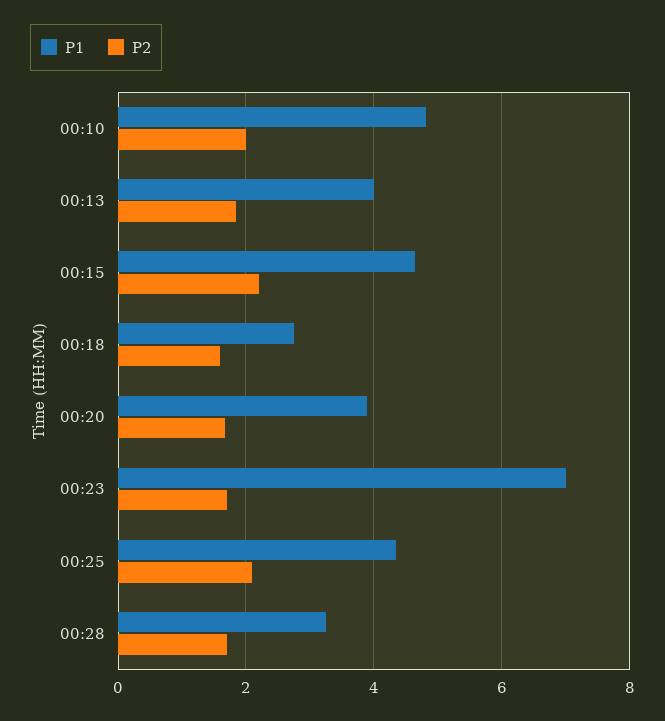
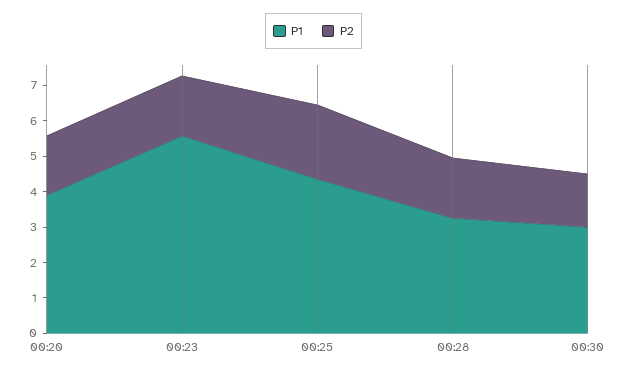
P1, 00:10: 4.8 -> none
P2, 00:10: 2 -> none
P1, 00:13: 4 -> none
P2, 00:13: 1.8 -> none
P1, 00:15: 4.6 -> none
P2, 00:15: 2.2 -> none
P1, 00:18: 2.8 -> none
P2, 00:18: 1.6 -> none
P1, 00:23: 7 -> 5.5
P1, 00:30: none -> 3
P2, 00:30: none -> 1.5

